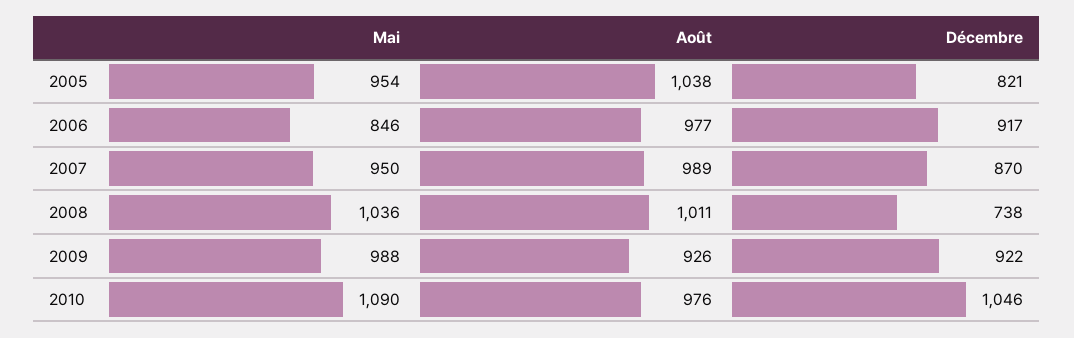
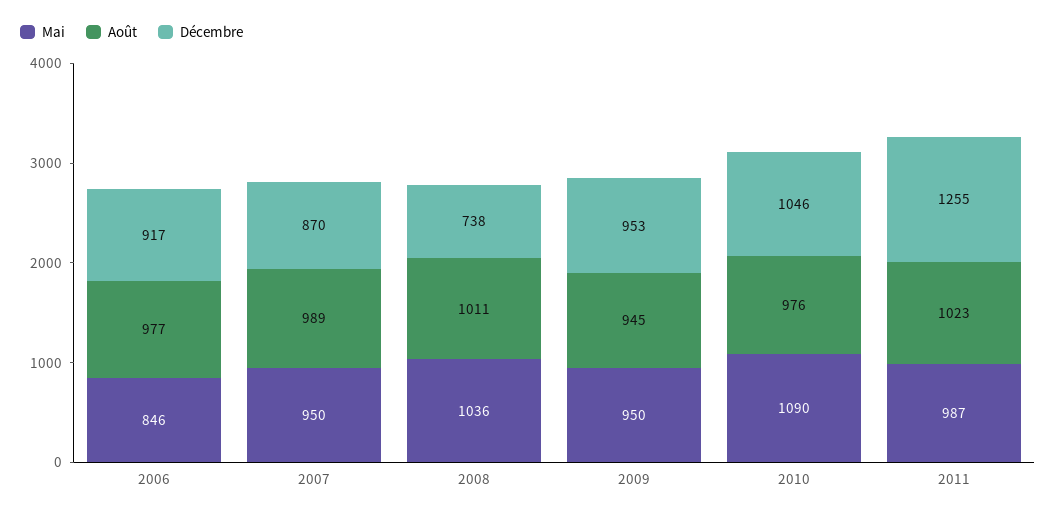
Mai, 2005: 954 -> none
Août, 2005: 1038 -> none
Décembre, 2005: 821 -> none
Mai, 2009: 988 -> 950
Août, 2009: 926 -> 945
Décembre, 2009: 922 -> 953
Mai, 2011: none -> 987
Août, 2011: none -> 1023
Décembre, 2011: none -> 1255

